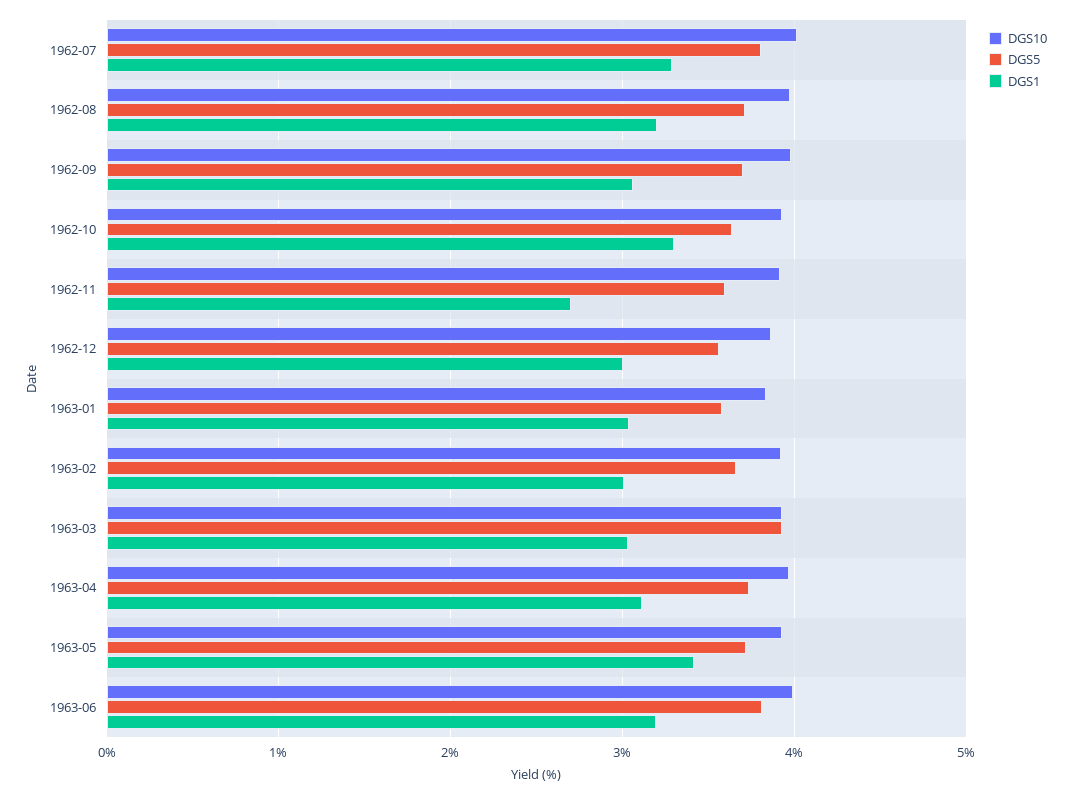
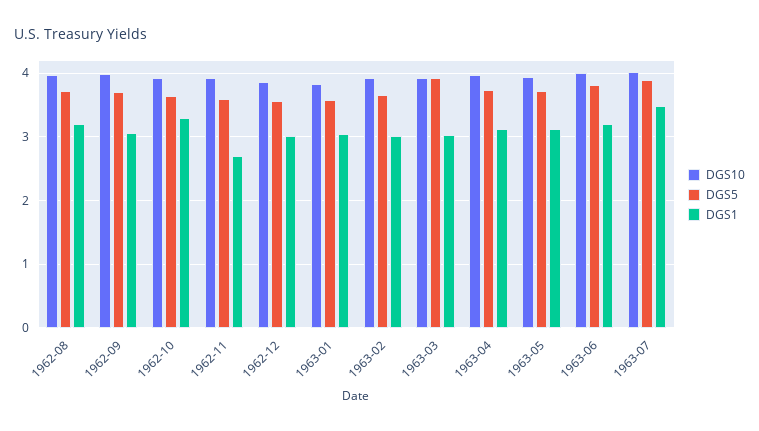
DGS10, 1962-07: 4 -> none
DGS5, 1962-07: 3.8 -> none
DGS1, 1962-07: 3.3 -> none
DGS1, 1963-05: 3.4 -> 3.1
DGS10, 1963-07: none -> 4
DGS5, 1963-07: none -> 3.9
DGS1, 1963-07: none -> 3.5

